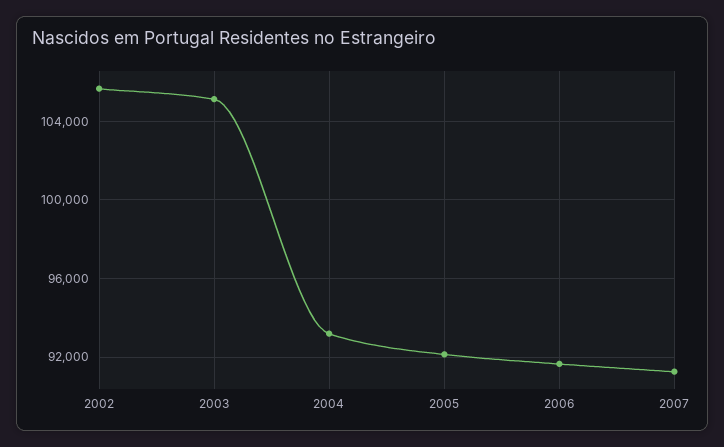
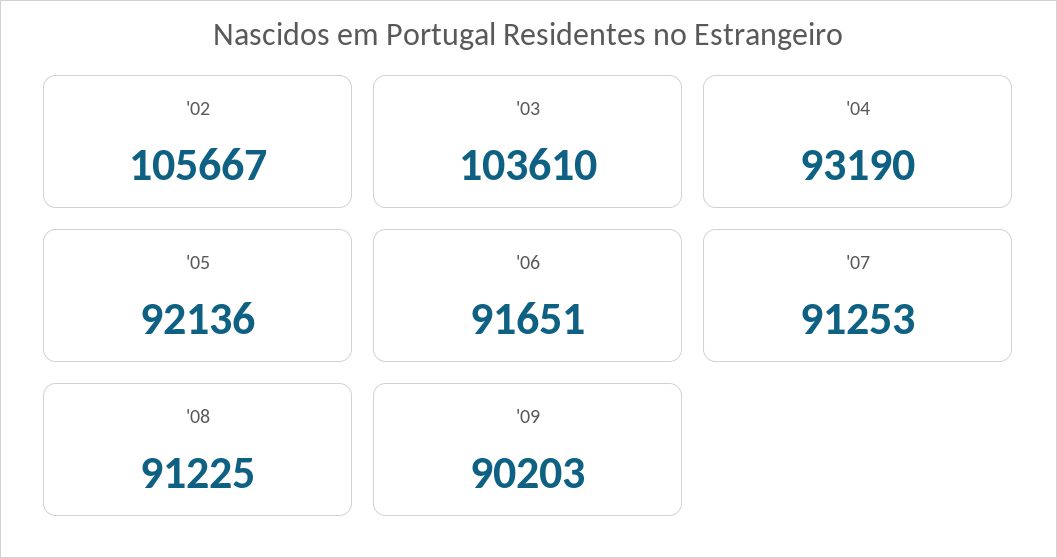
2003: 105000 -> 103610
'08: none -> 91225
'09: none -> 90203

